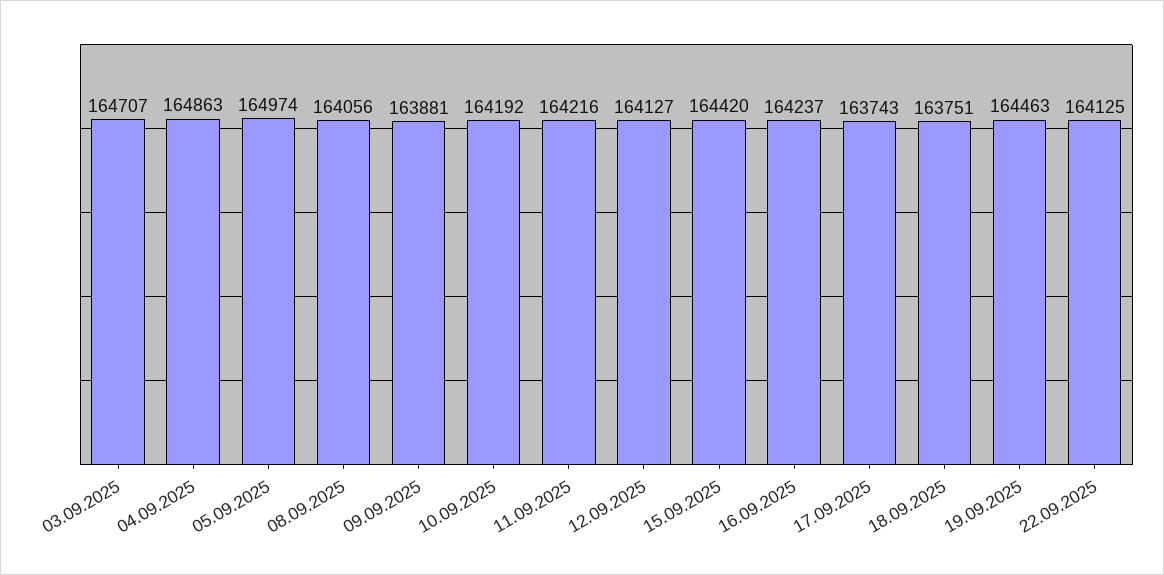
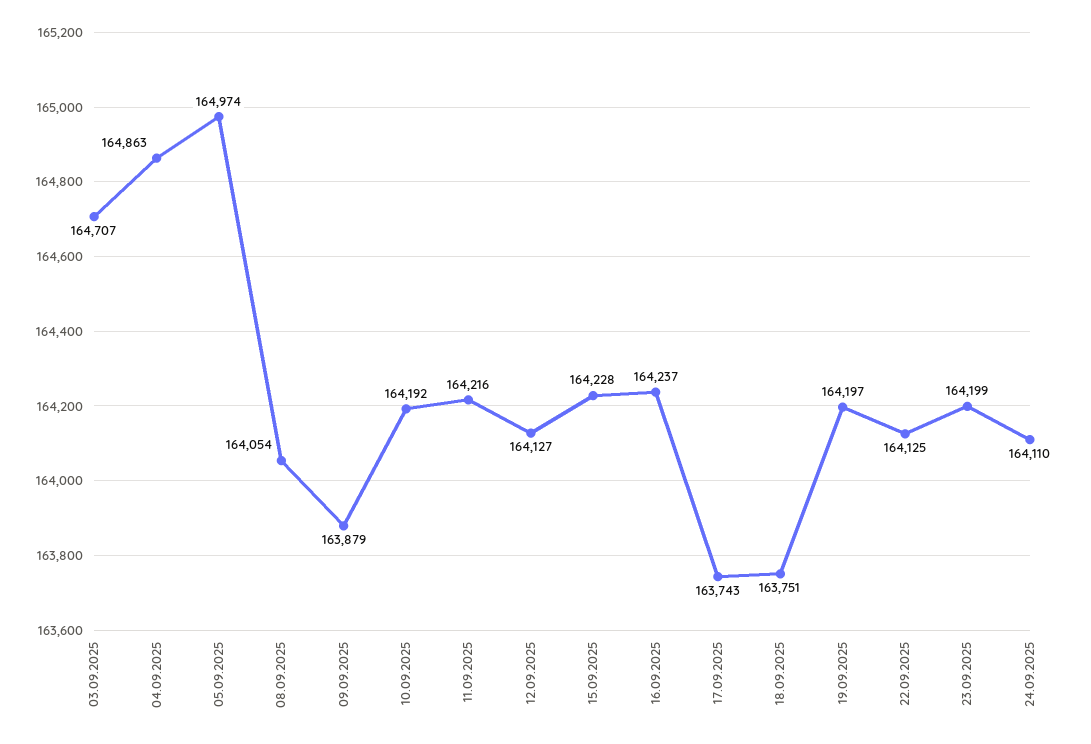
08.09.2025: 164056 -> 164054
09.09.2025: 163881 -> 163879
15.09.2025: 164420 -> 164228
19.09.2025: 164463 -> 164197
23.09.2025: none -> 164199
24.09.2025: none -> 164110

